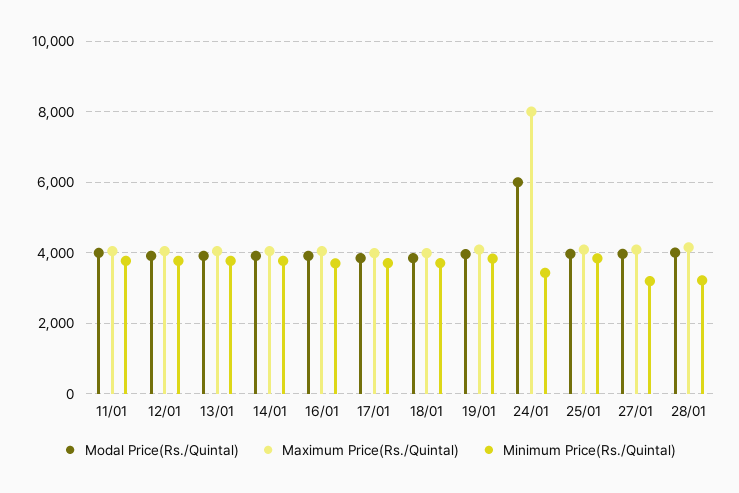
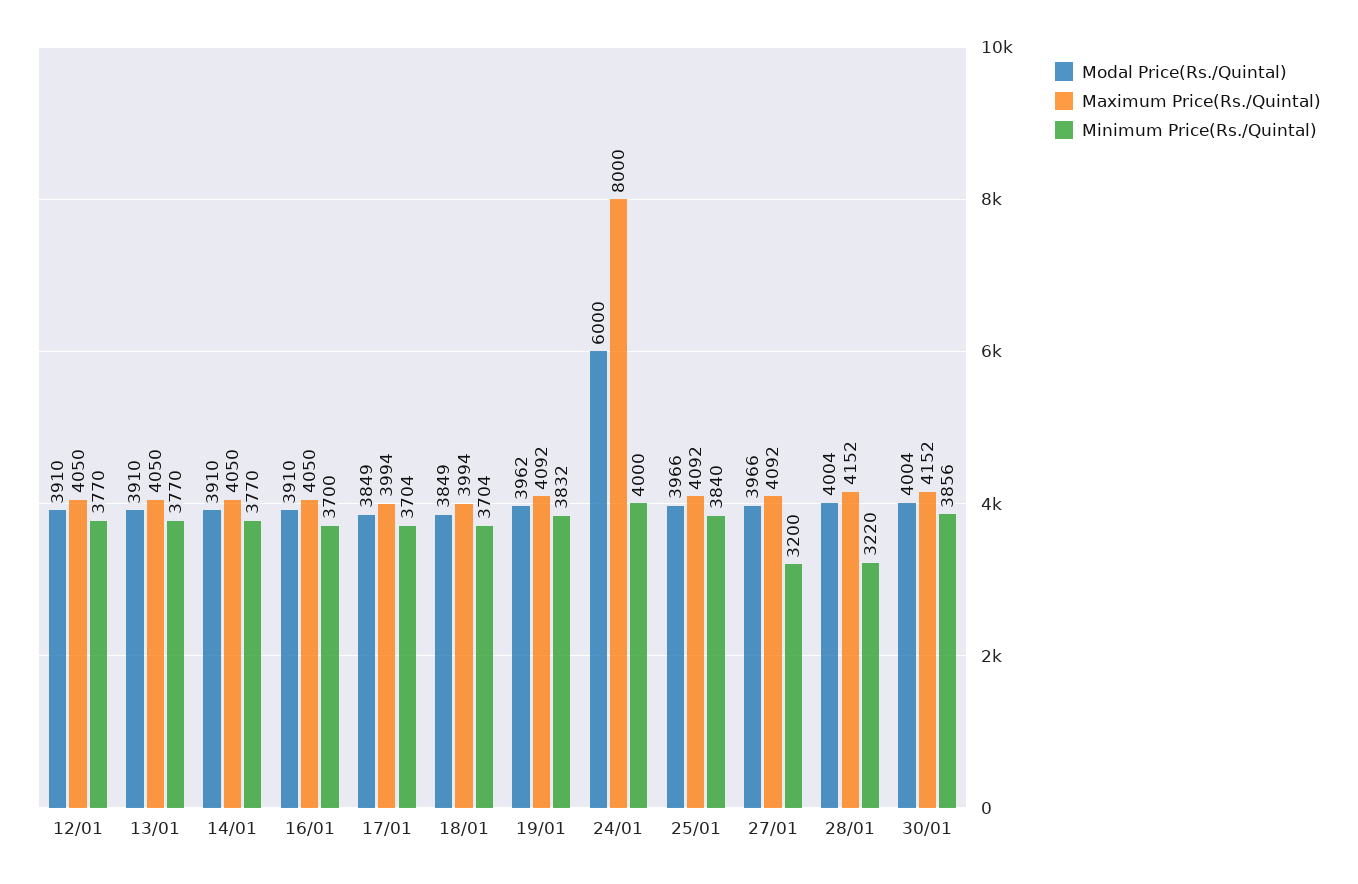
Modal Price(Rs./Quintal), 11/01: 4000 -> none
Maximum Price(Rs./Quintal), 11/01: 4000 -> none
Minimum Price(Rs./Quintal), 11/01: 3800 -> none
Minimum Price(Rs./Quintal), 24/01: 3400 -> 4000
Modal Price(Rs./Quintal), 30/01: none -> 4004
Maximum Price(Rs./Quintal), 30/01: none -> 4152
Minimum Price(Rs./Quintal), 30/01: none -> 3856

